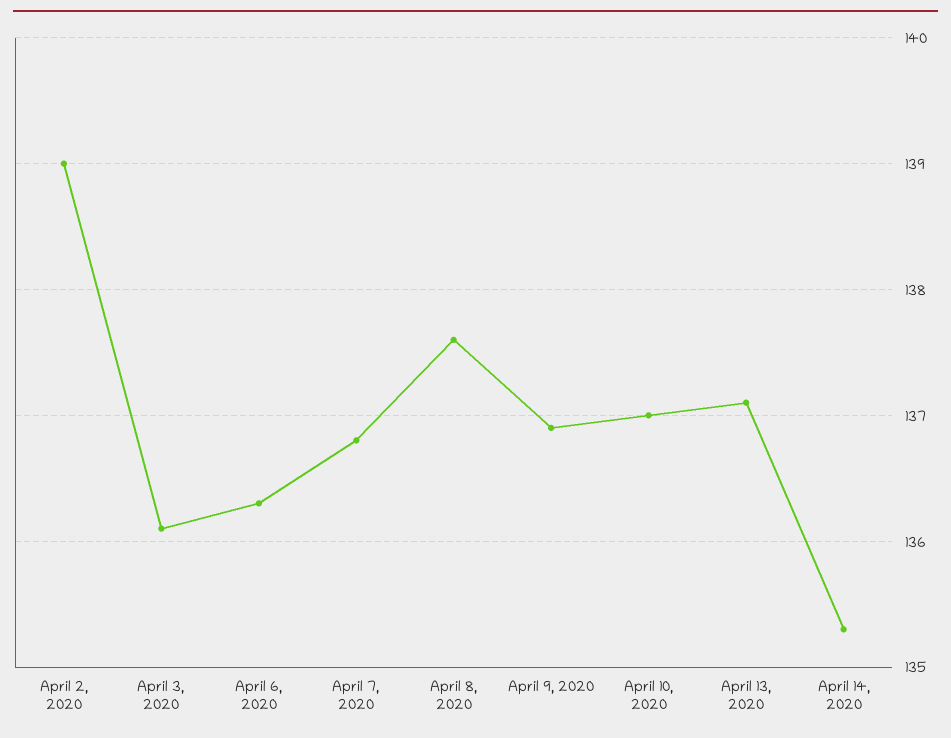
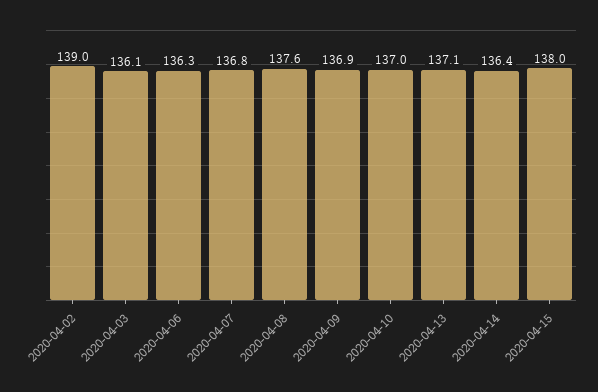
April 14, 2020: 135.3 -> 136.4
2020-04-15: none -> 138

